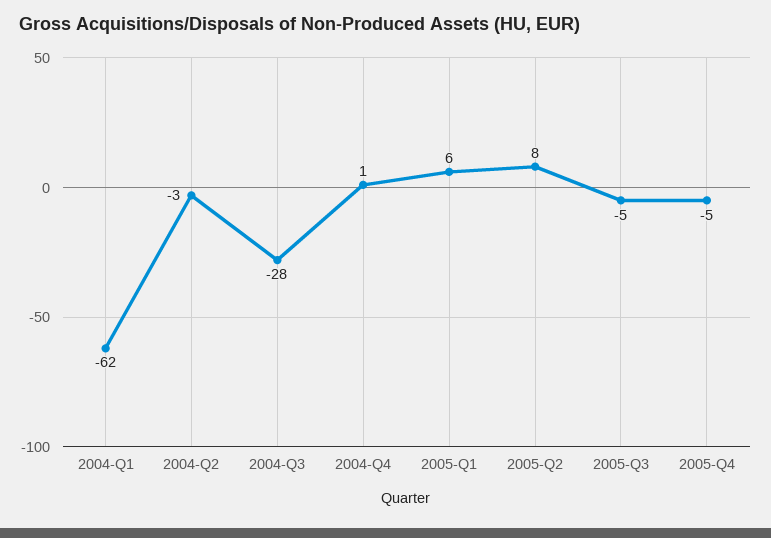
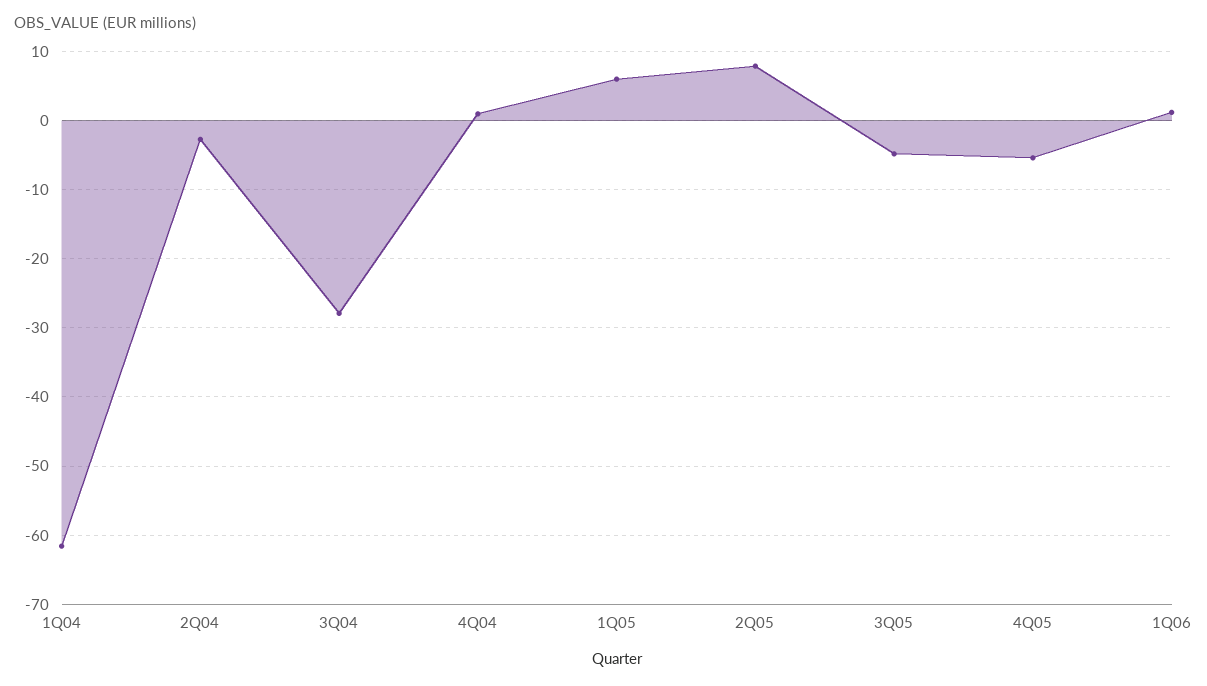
1Q06: none -> 1

